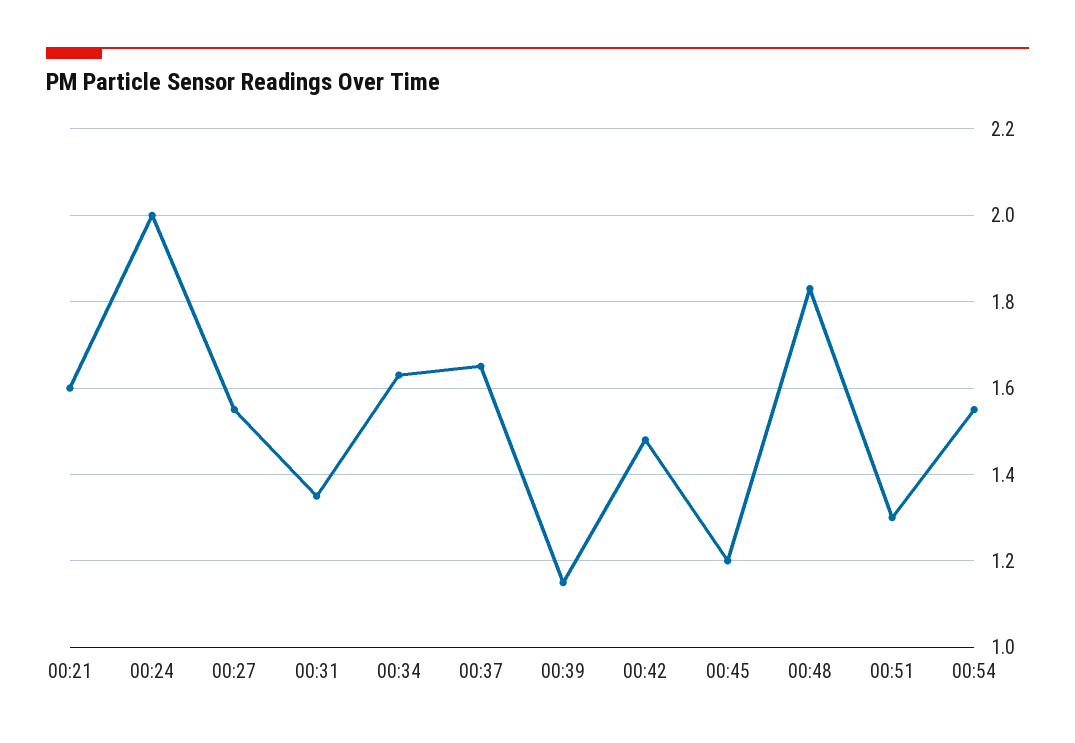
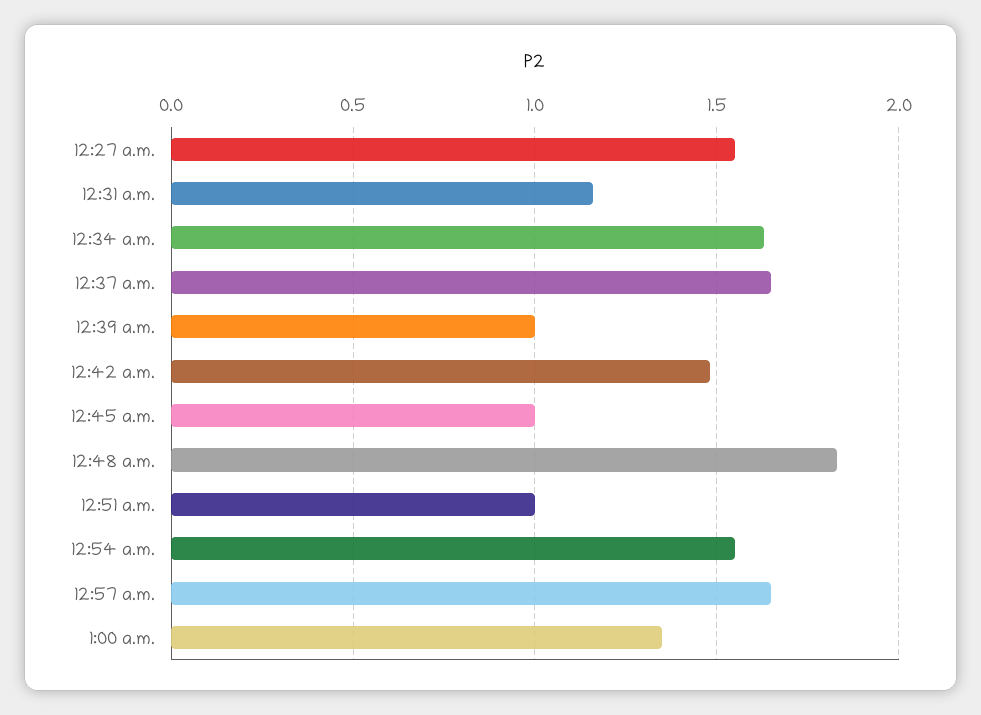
00:21: 1.6 -> none
00:24: 2 -> none
00:31: 1.35 -> 1.15
00:39: 1.15 -> 1
00:45: 1.2 -> 1
00:51: 1.3 -> 1
12:57 a.m.: none -> 1.65
1:00 a.m.: none -> 1.35

